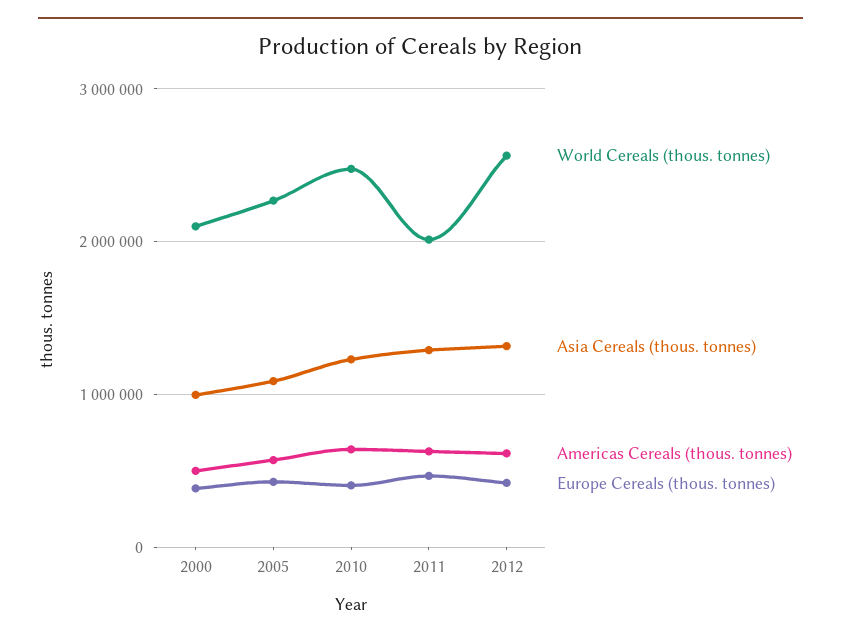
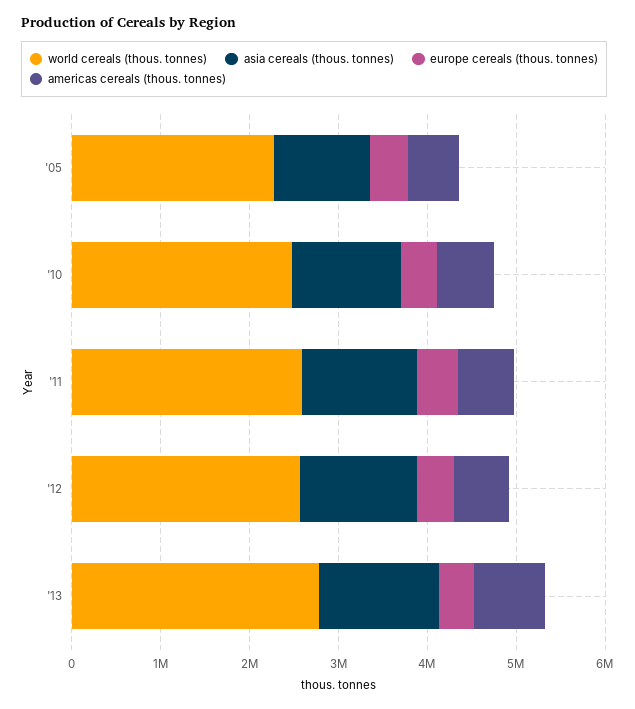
World Cereals (thous. tonnes), 2000: 2100000 -> none
Asia Cereals (thous. tonnes), 2000: 1000000 -> none
Americas Cereals (thous. tonnes), 2000: 500000 -> none
Europe Cereals (thous. tonnes), 2000: 400000 -> none
World Cereals (thous. tonnes), 2011: 2000000 -> 2600000
World Cereals (thous. tonnes), '13: none -> 2800000
Asia Cereals (thous. tonnes), '13: none -> 1400000
Europe Cereals (thous. tonnes), '13: none -> 400000
Americas Cereals (thous. tonnes), '13: none -> 800000

